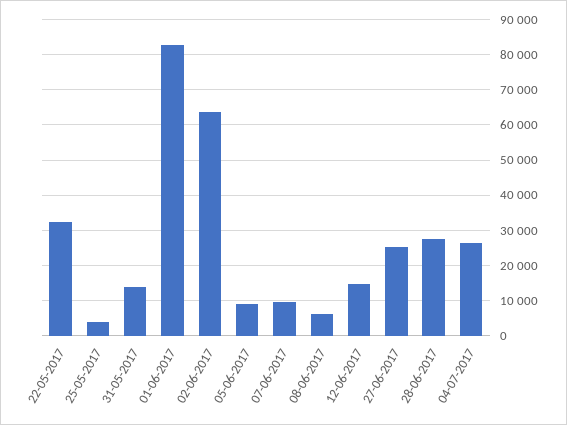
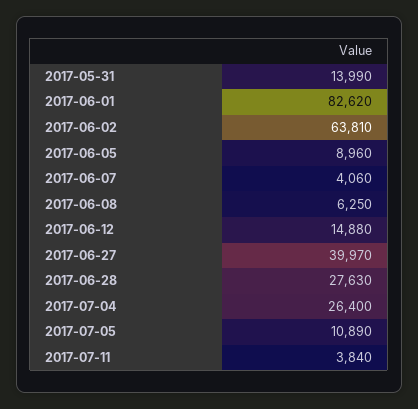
22-05-2017: 32000 -> none
25-05-2017: 4000 -> none
07-06-2017: 10000 -> 4060
27-06-2017: 26000 -> 39970
2017-07-05: none -> 10890
2017-07-11: none -> 3840

